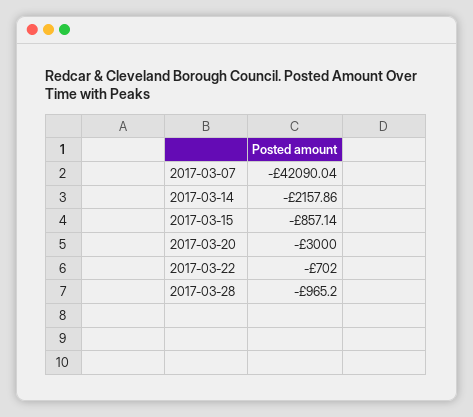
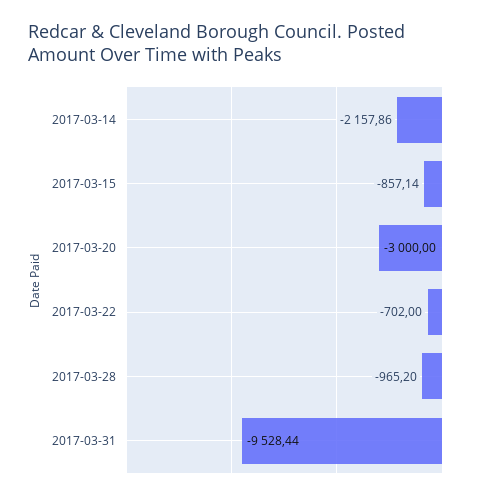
2017-03-07: -42090.04 -> none
2017-03-31: none -> -9528.44

